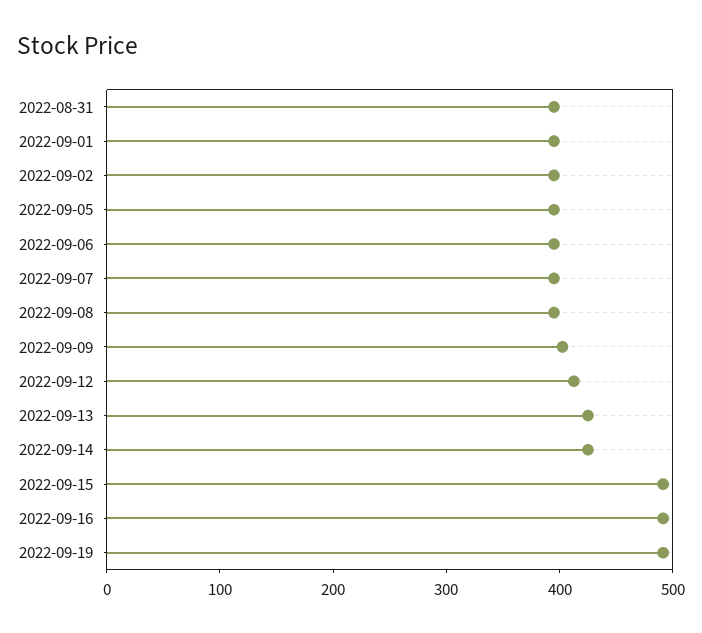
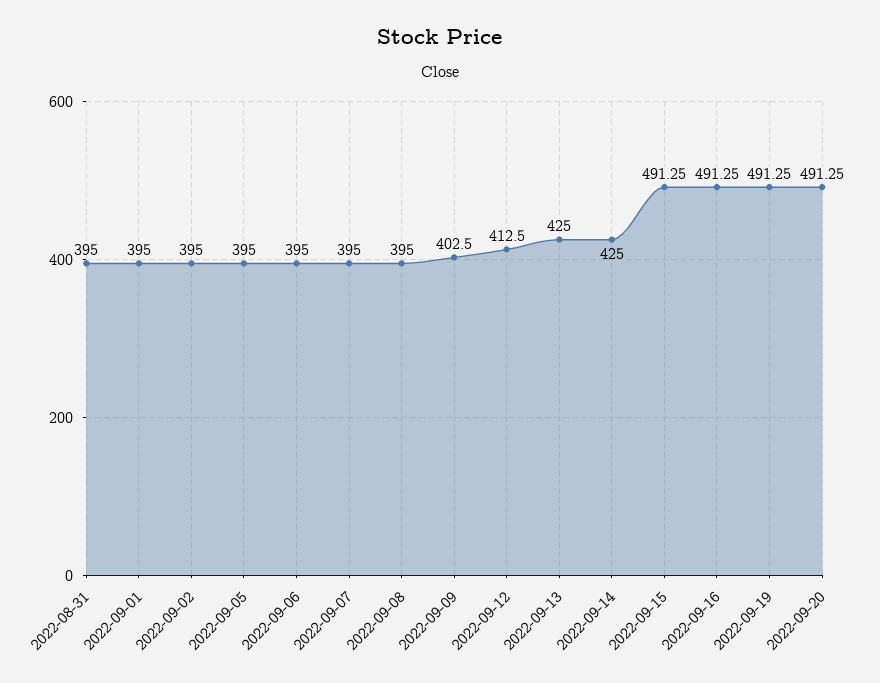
2022-09-20: none -> 491.25

